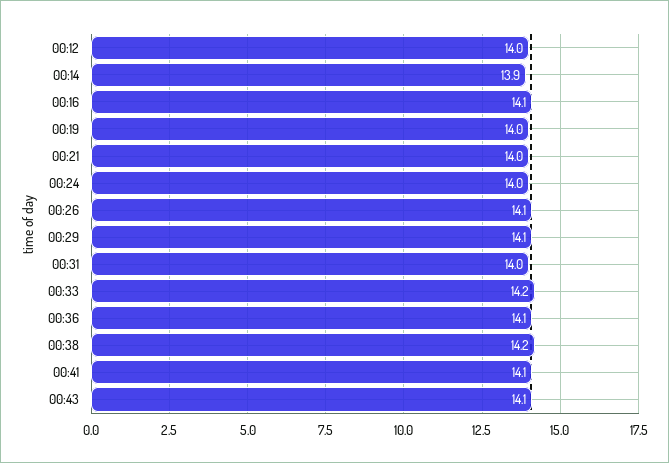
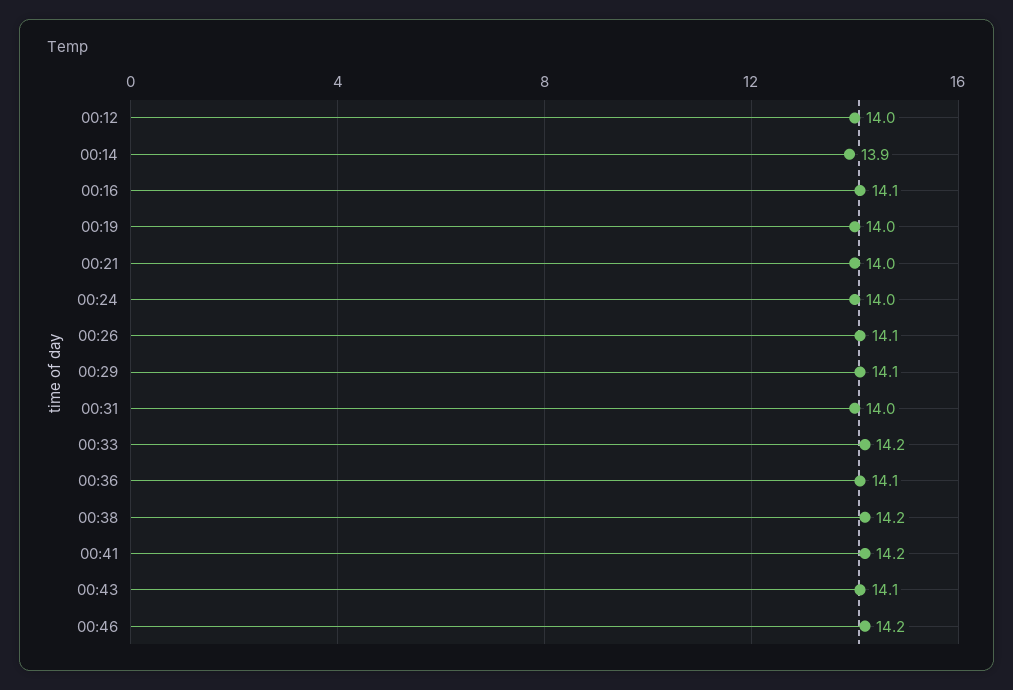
00:41: 14.1 -> 14.2
00:46: none -> 14.2

